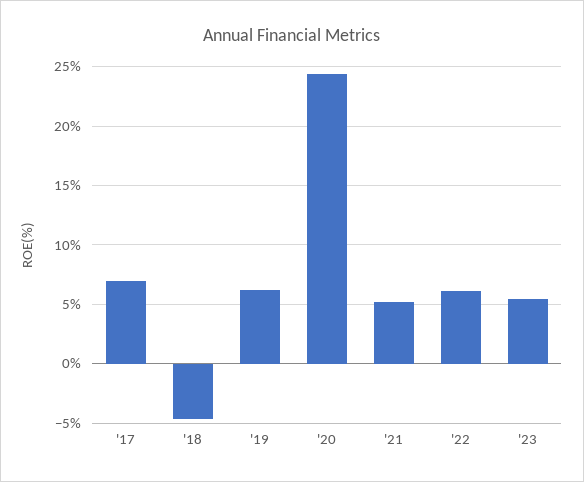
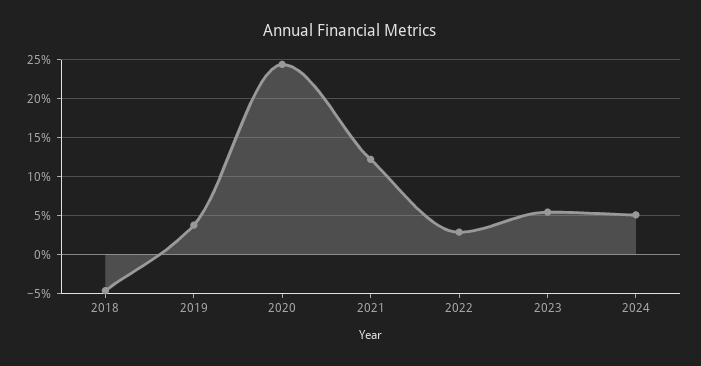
'17: 7 -> none
'19: 6 -> 4
'21: 5 -> 12
'22: 6 -> 3
2024: none -> 5

